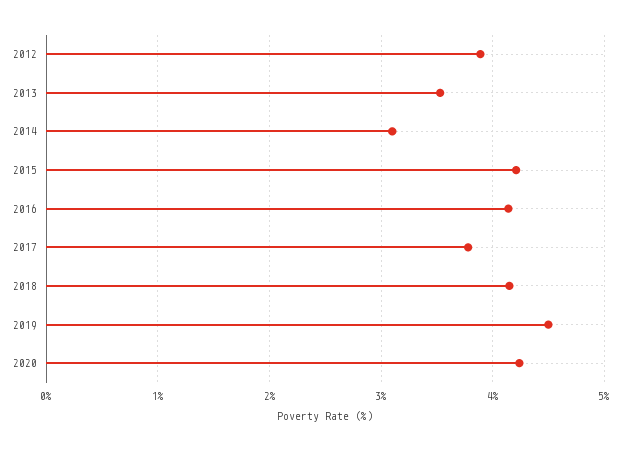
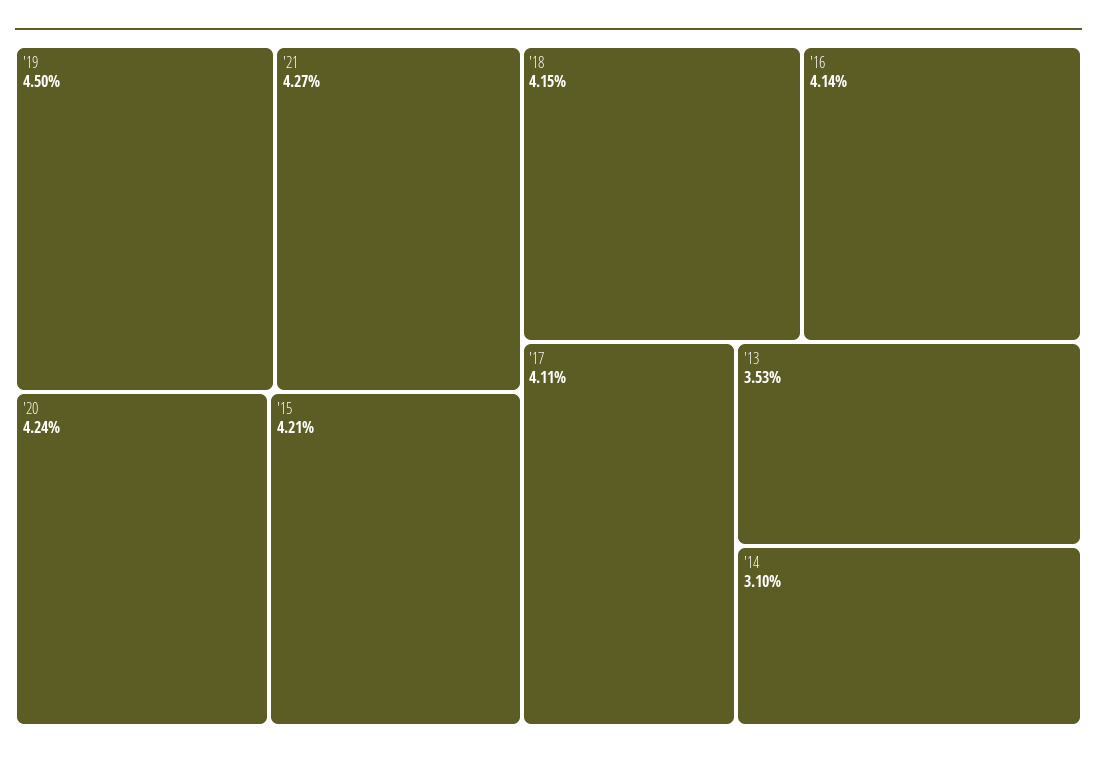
2012: 3.9 -> none
2017: 3.8 -> 4.11
'21: none -> 4.27

